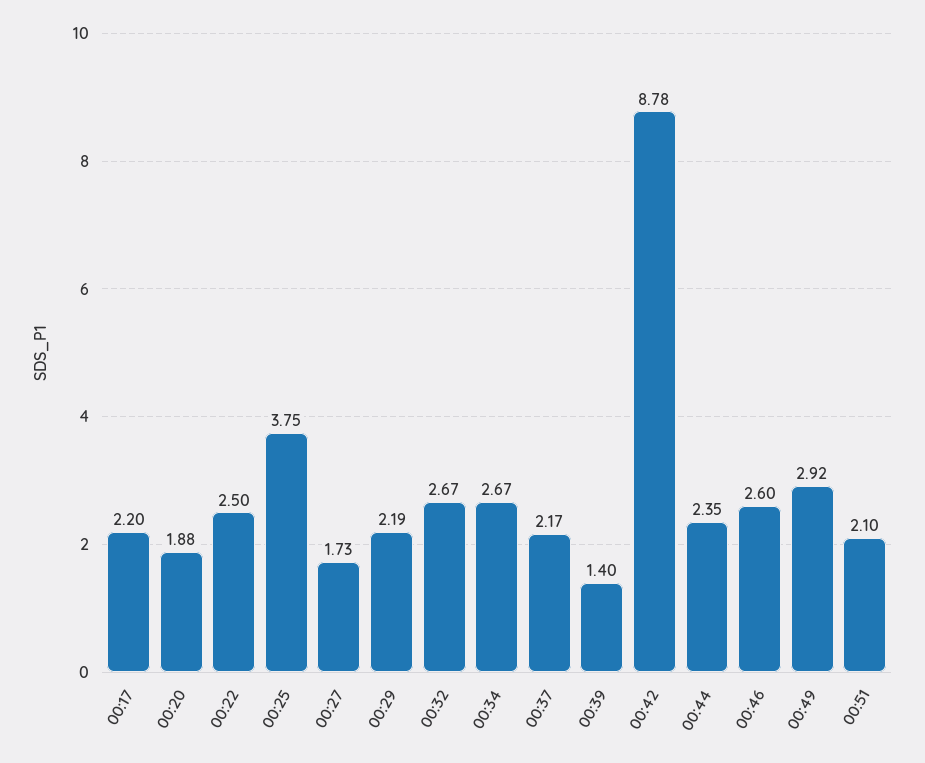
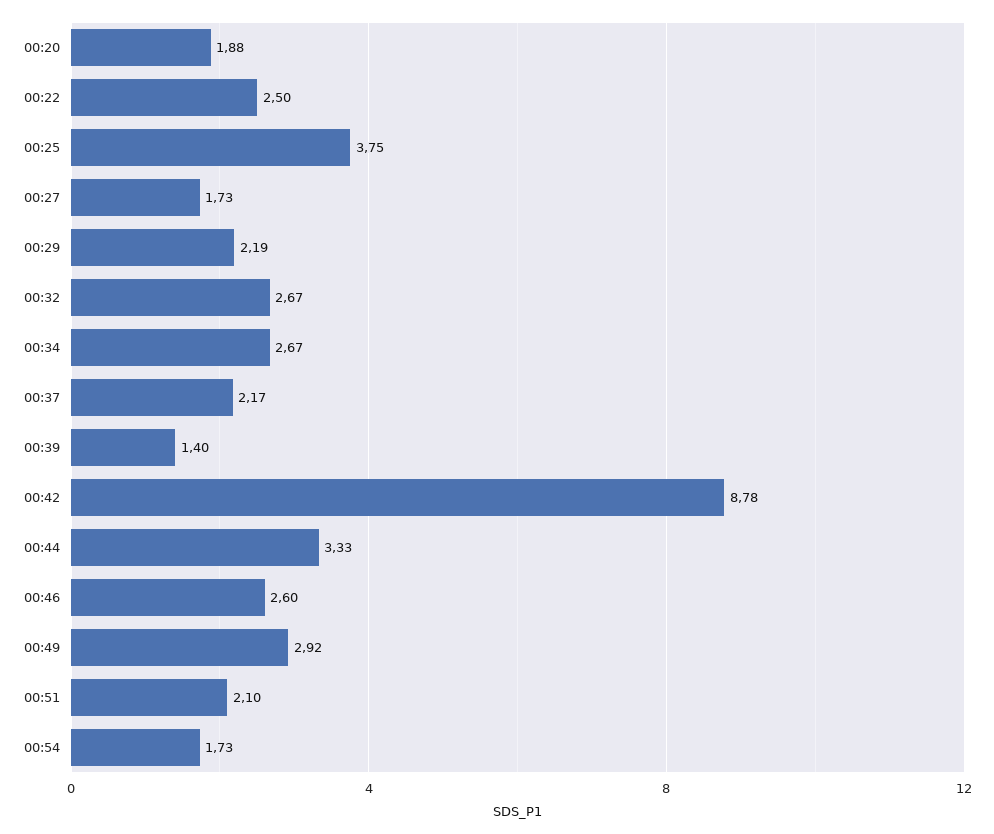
00:17: 2.2 -> none
00:44: 2.35 -> 3.33
00:54: none -> 1.73

